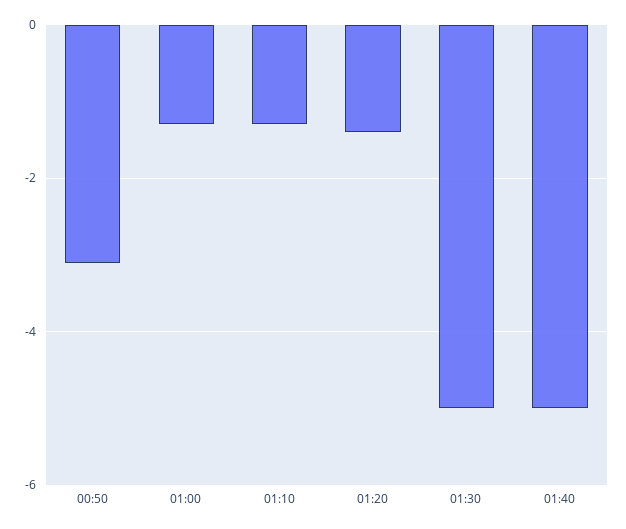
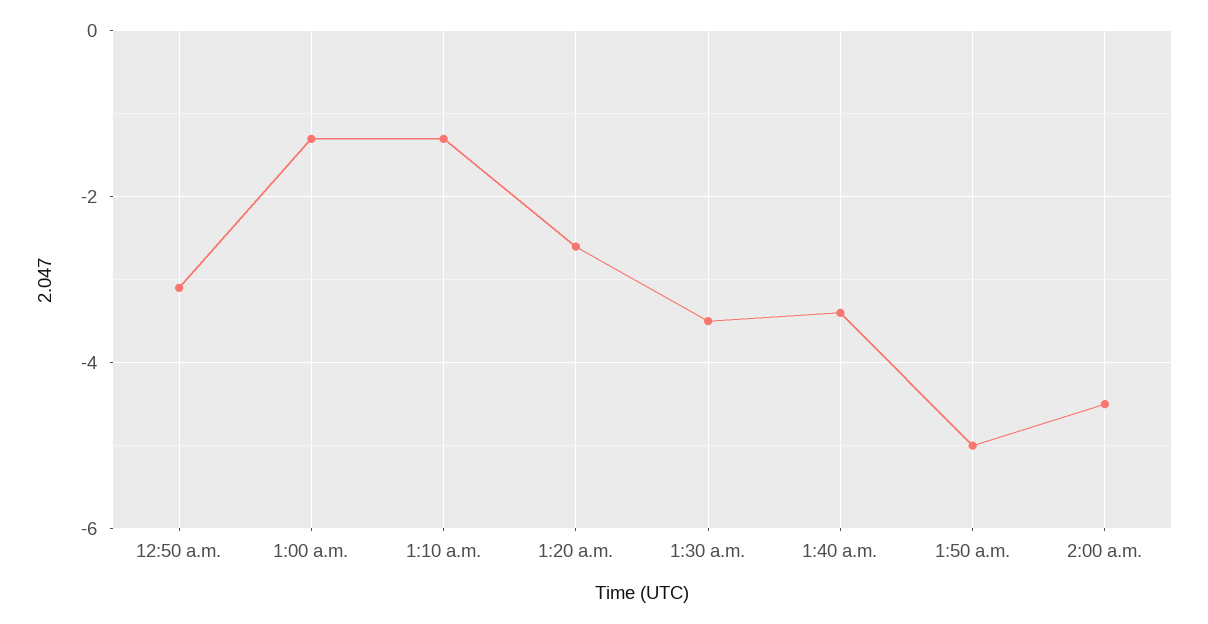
01:20: -1.5 -> -2.5
01:30: -5 -> -3.5
01:40: -5 -> -3.5
1:50 a.m.: none -> -5
2:00 a.m.: none -> -4.5

